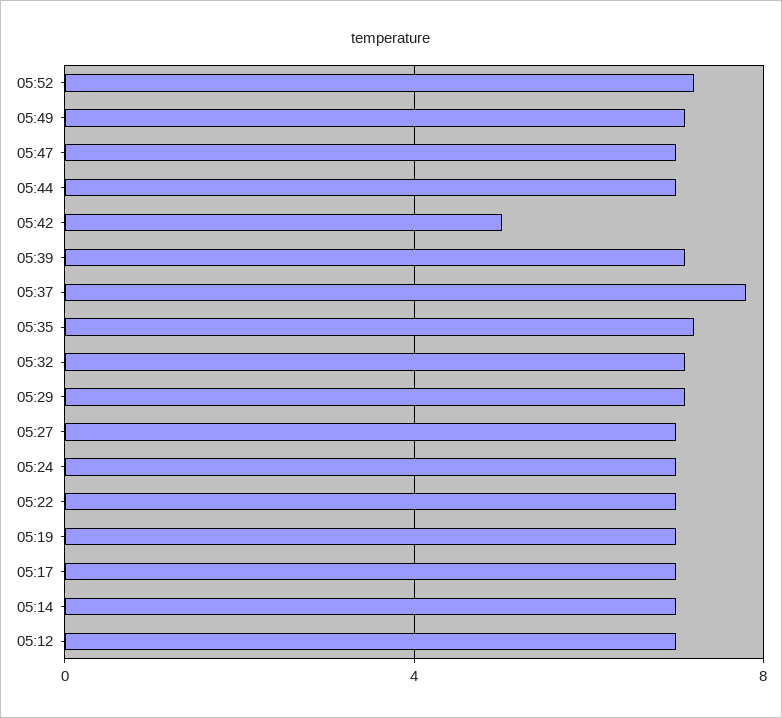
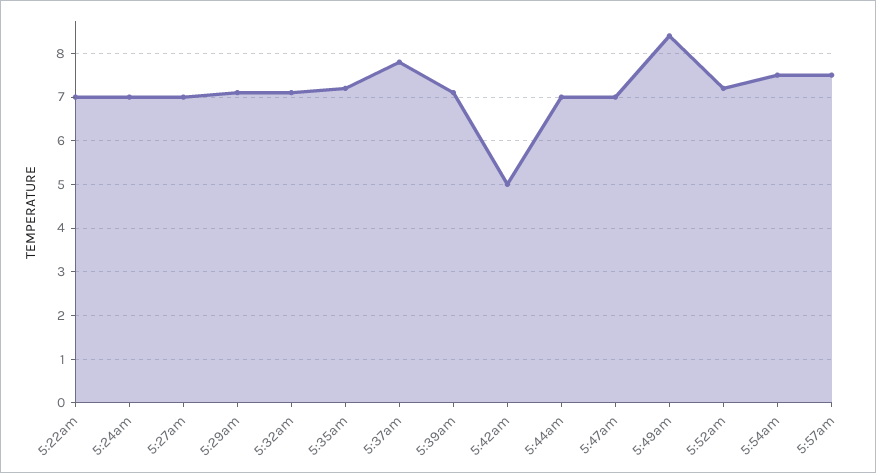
05:49: 7 -> 8.5
05:19: 7 -> none
05:17: 7 -> none
05:14: 7 -> none
05:12: 7 -> none
5:54am: none -> 7.5
5:57am: none -> 7.5

